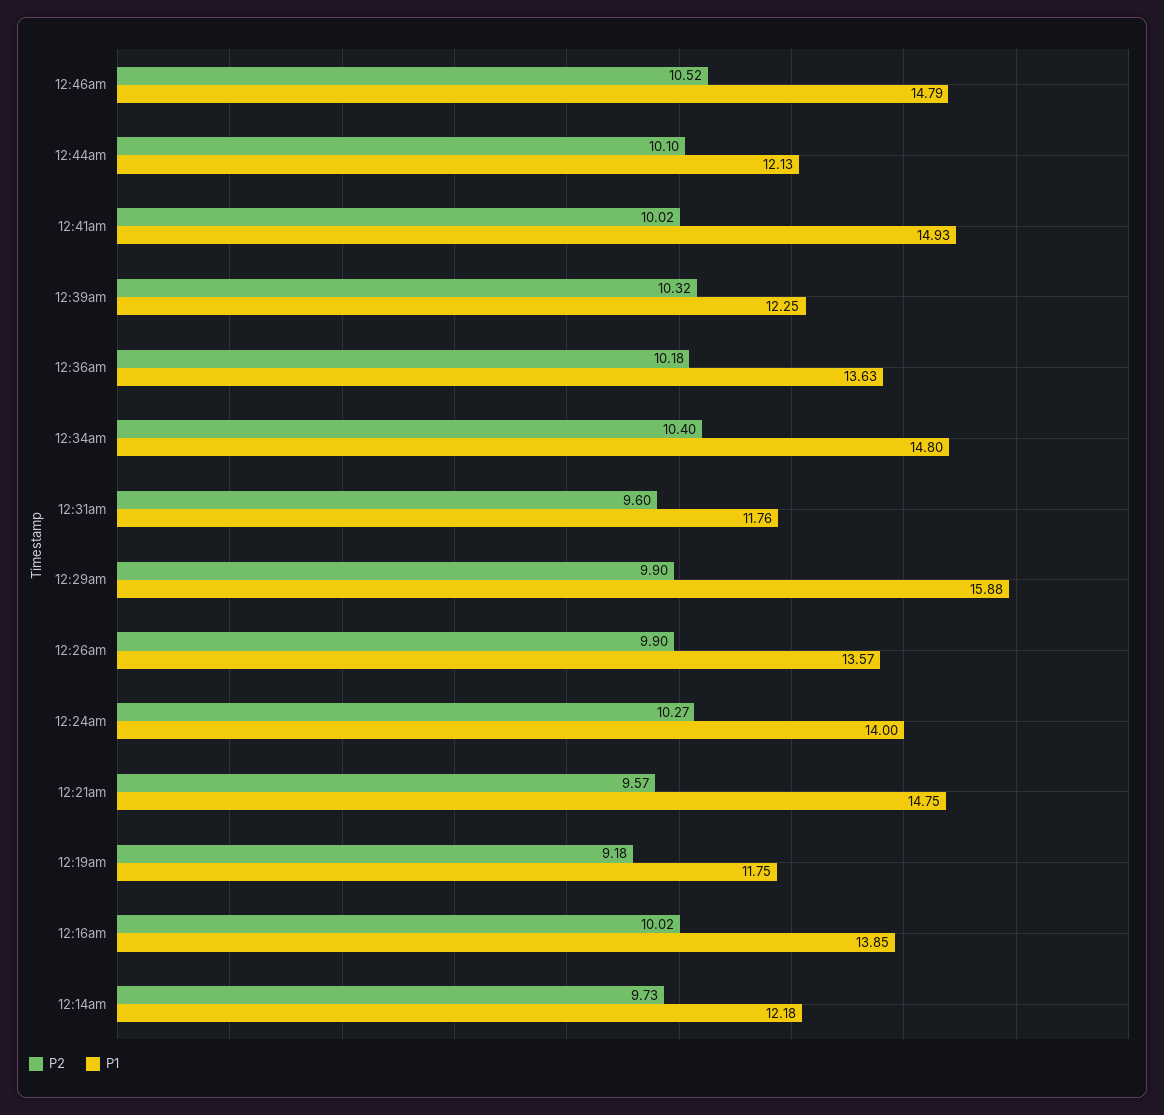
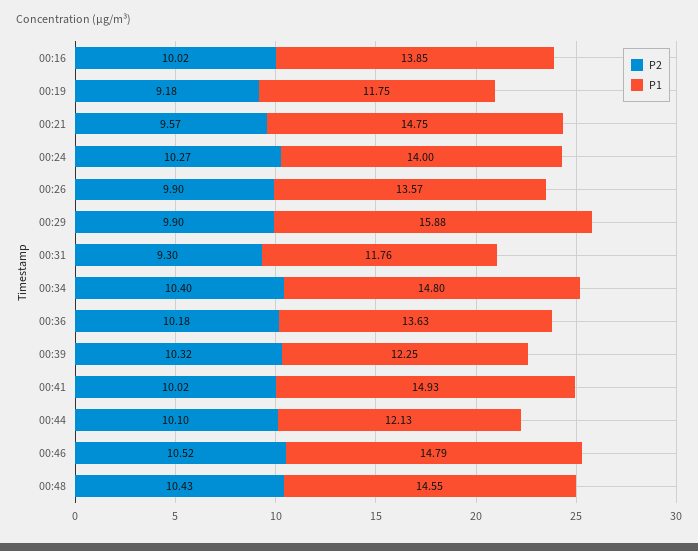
P2, 12:31am: 9.6 -> 9.3
P2, 12:14am: 9.73 -> none
P1, 12:14am: 12.18 -> none
P2, 00:48: none -> 10.43
P1, 00:48: none -> 14.55

